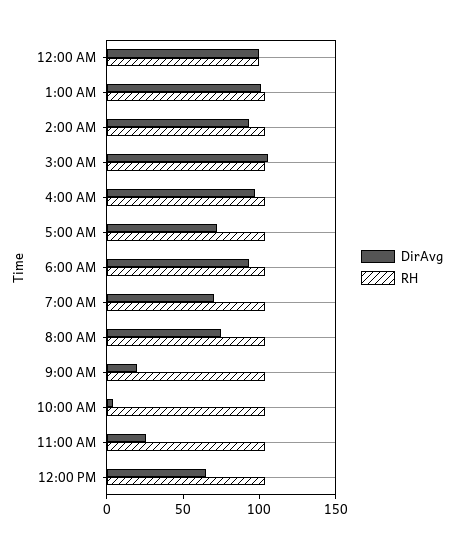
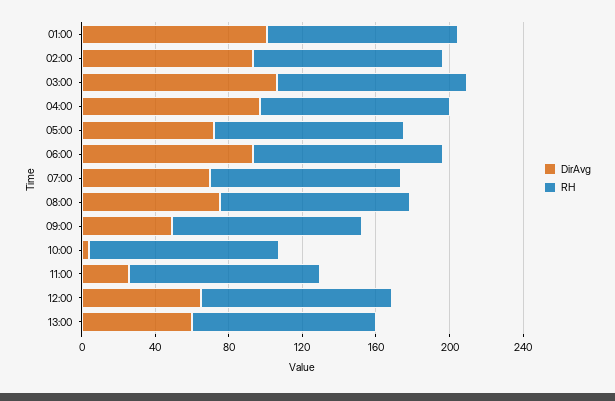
DirAvg, 12:00 AM: 100 -> none
RH, 12:00 AM: 100 -> none
DirAvg, 9:00 AM: 20 -> 50
DirAvg, 13:00: none -> 60
RH, 13:00: none -> 100

